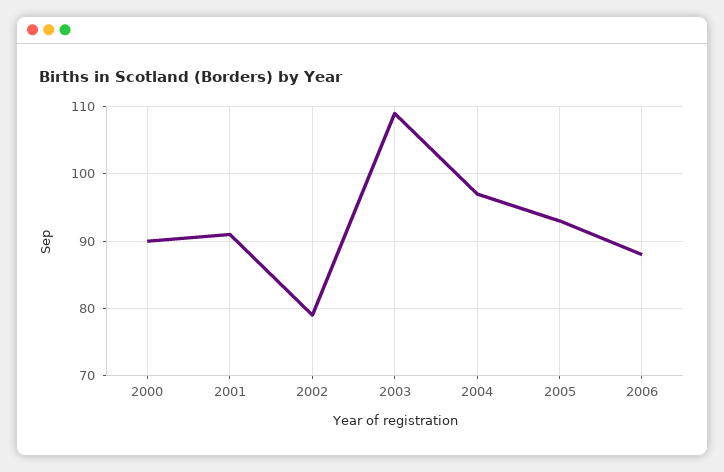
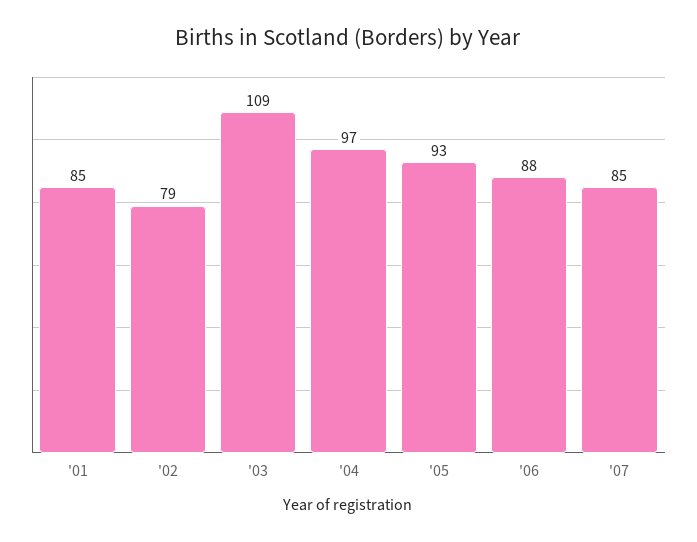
2000: 90 -> none
2001: 91 -> 85
'07: none -> 85

